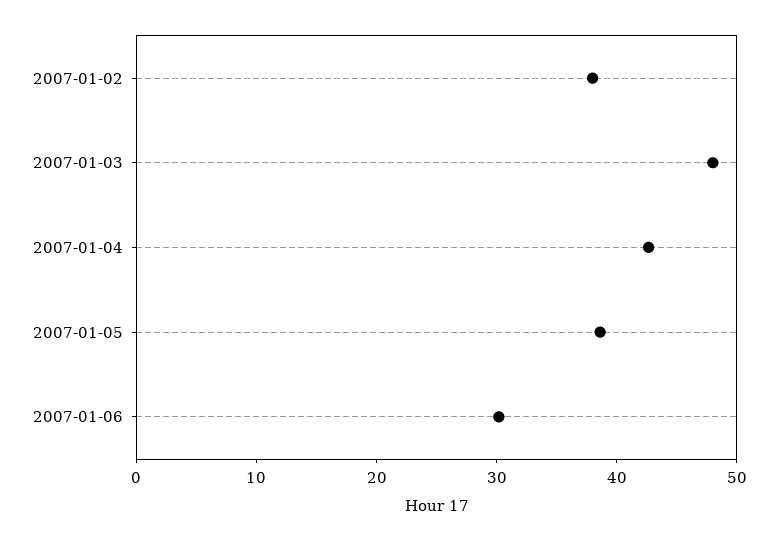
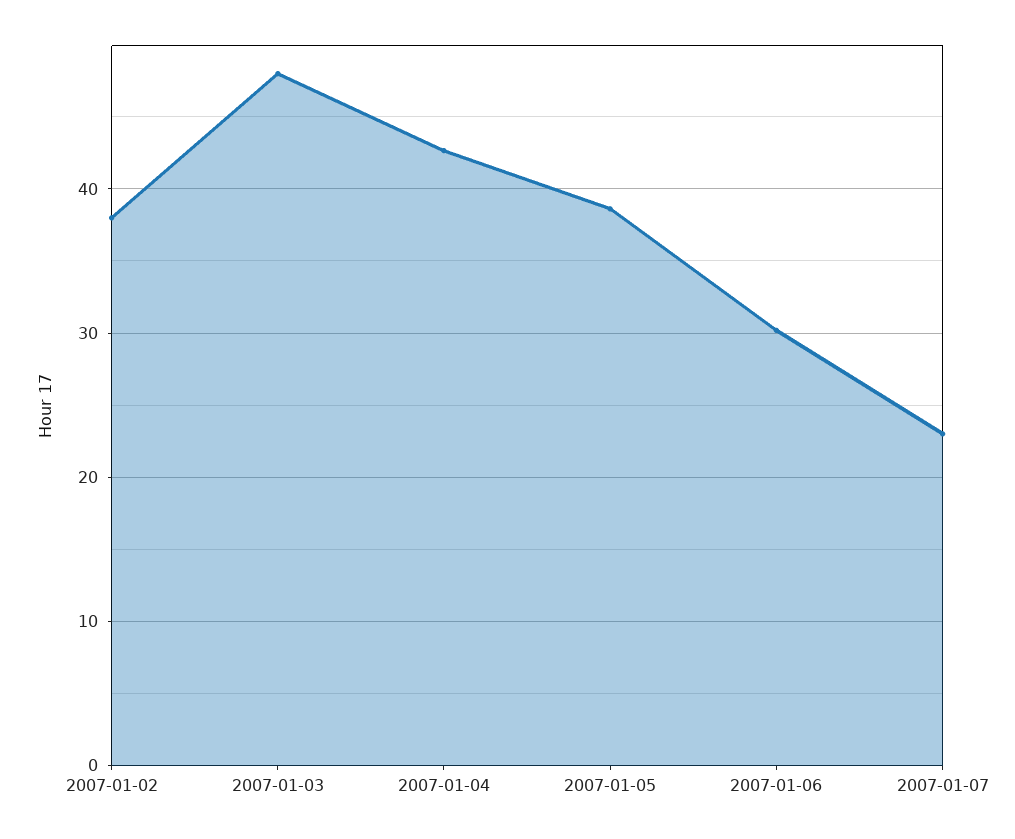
2007-01-07: none -> 23

